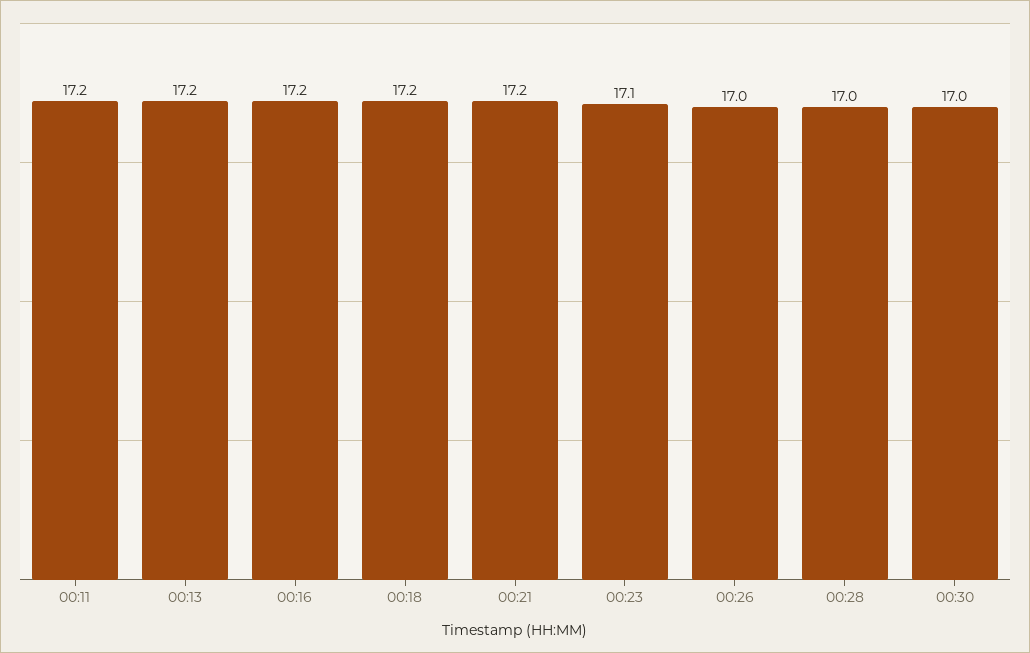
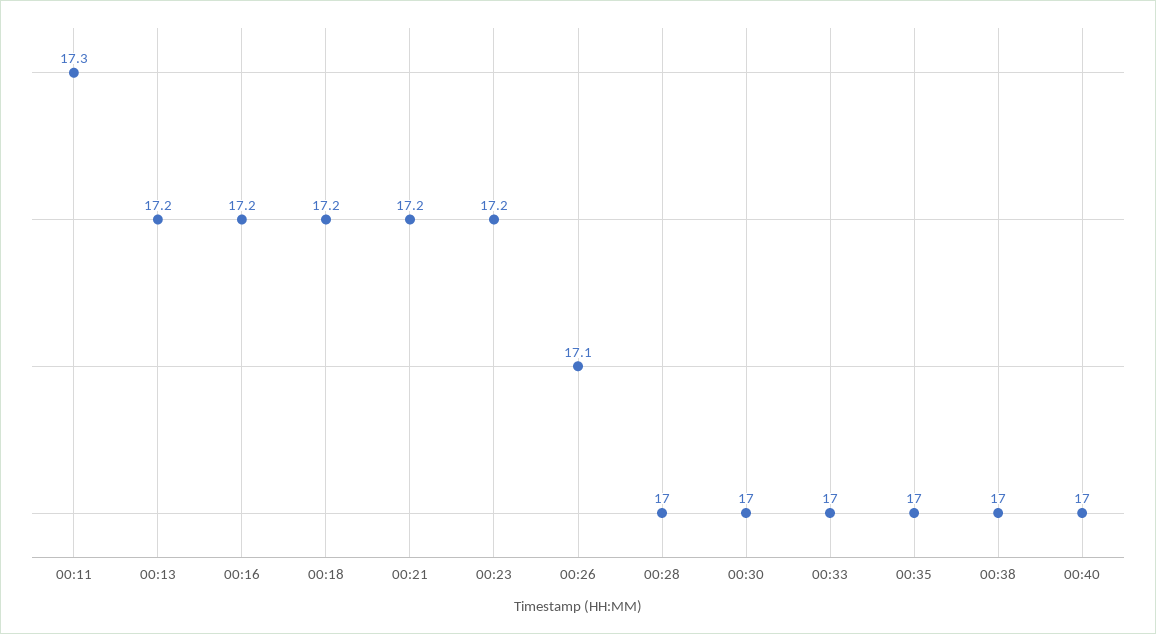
00:11: 17.2 -> 17.3
00:23: 17.1 -> 17.2
00:26: 17 -> 17.1
00:33: none -> 17
00:35: none -> 17
00:38: none -> 17
00:40: none -> 17

